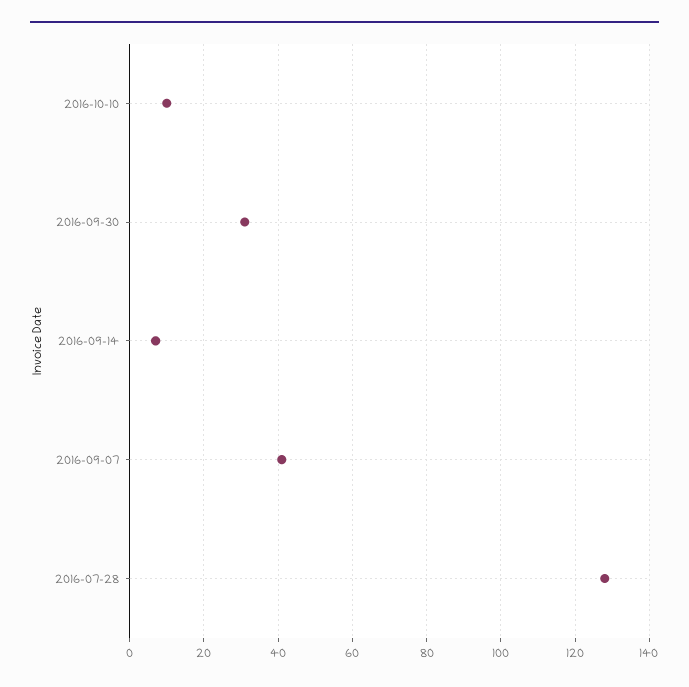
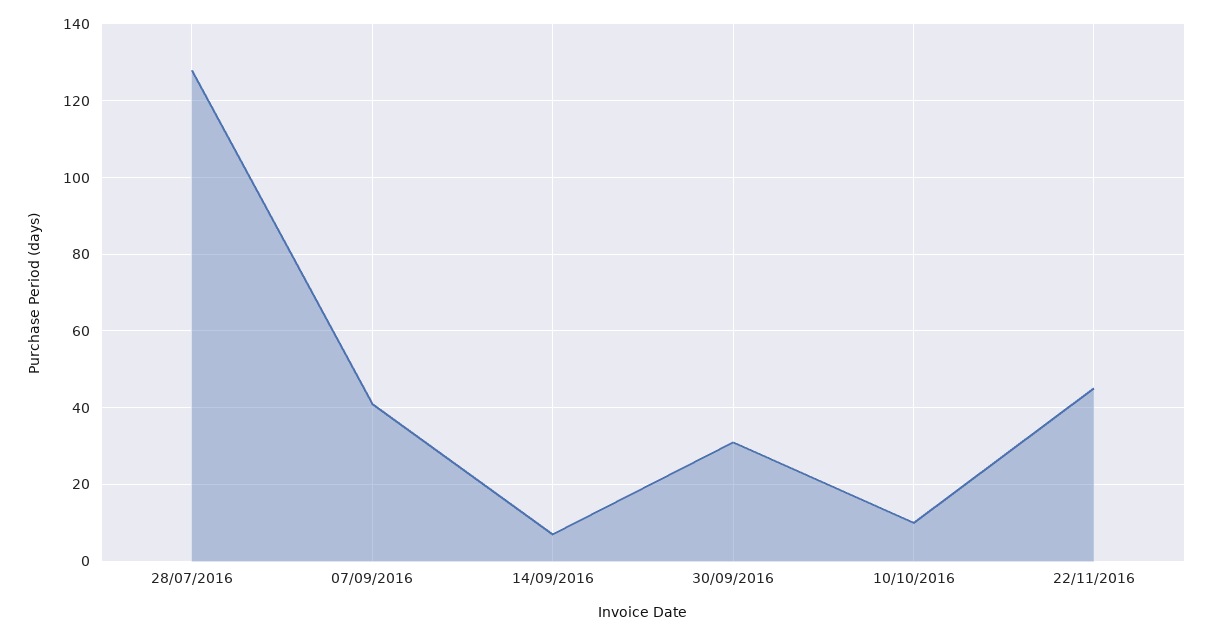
22/11/2016: none -> 45

